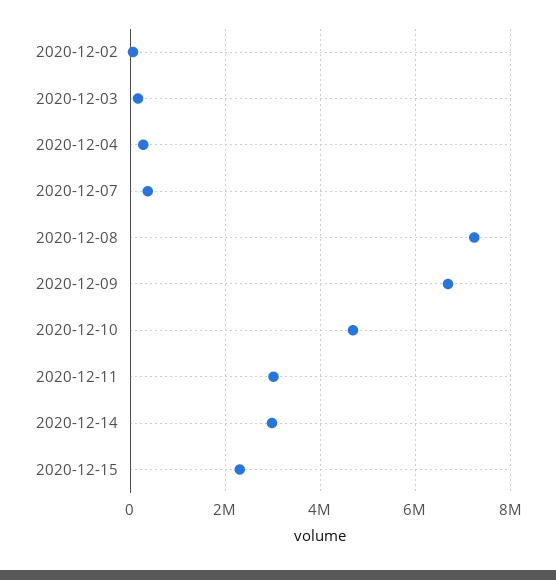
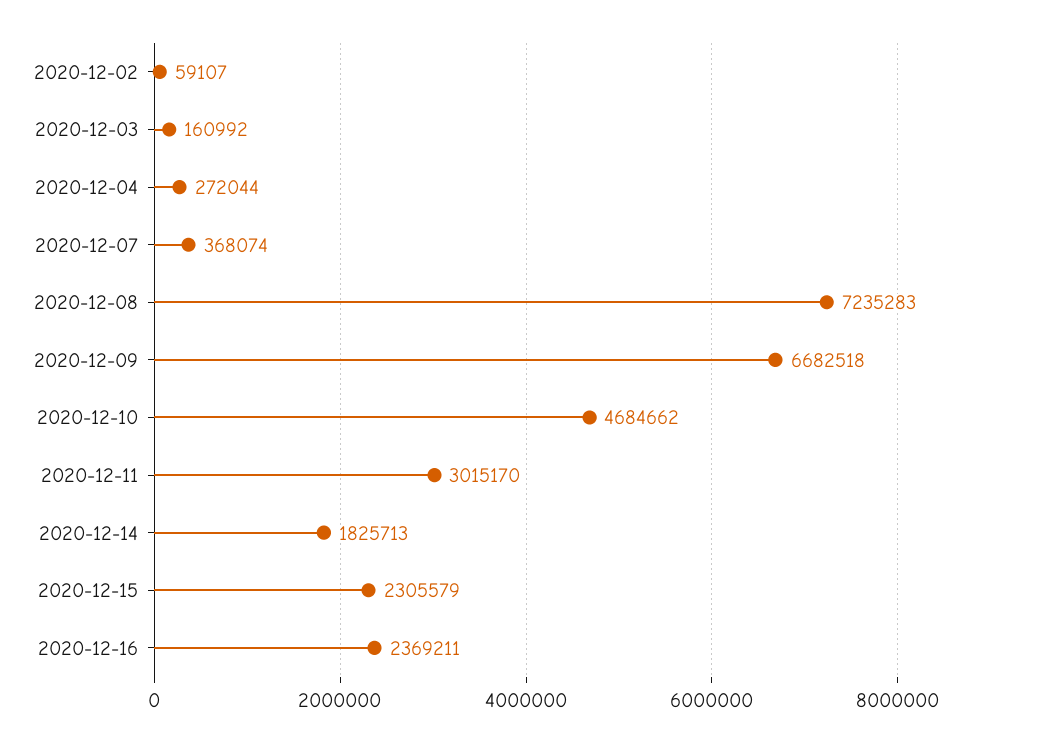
2020-12-14: 3000000 -> 1825713
2020-12-16: none -> 2369211

